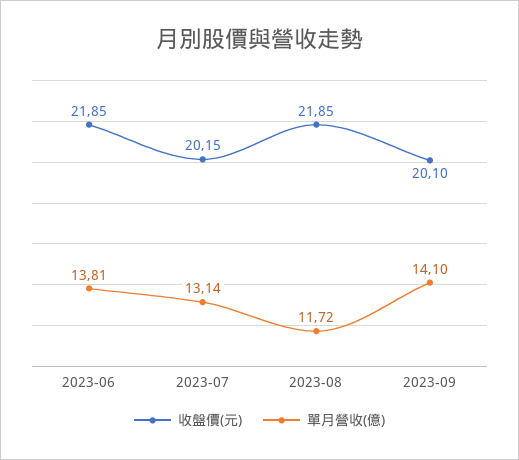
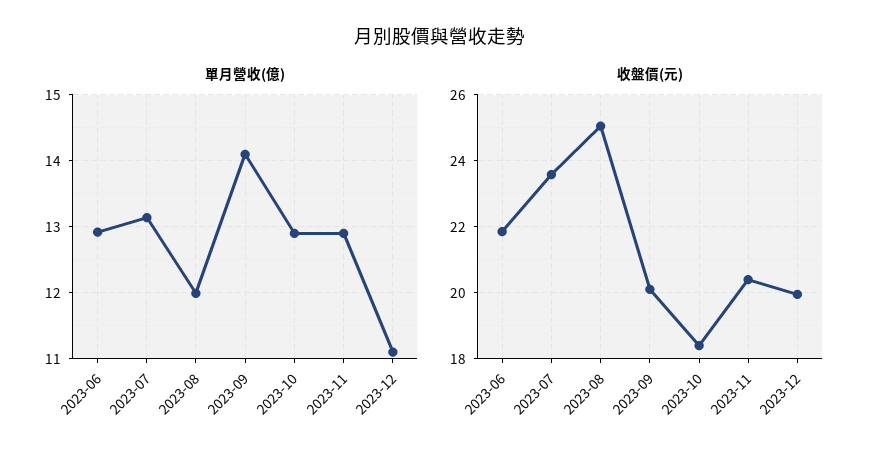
單月營收(億), 2023-06: 13.81 -> 12.9
收盤價(元), 2023-07: 20.15 -> 23.6
收盤價(元), 2023-08: 21.85 -> 25
單月營收(億), 2023-08: 11.72 -> 12
單月營收(億), 2023-10: none -> 12.9
單月營收(億), 2023-11: none -> 12.9
單月營收(億), 2023-12: none -> 11.1
收盤價(元), 2023-10: none -> 18.4
收盤價(元), 2023-11: none -> 20.4
收盤價(元), 2023-12: none -> 20

